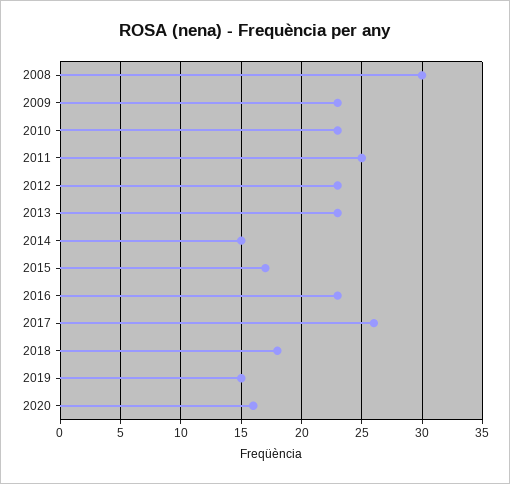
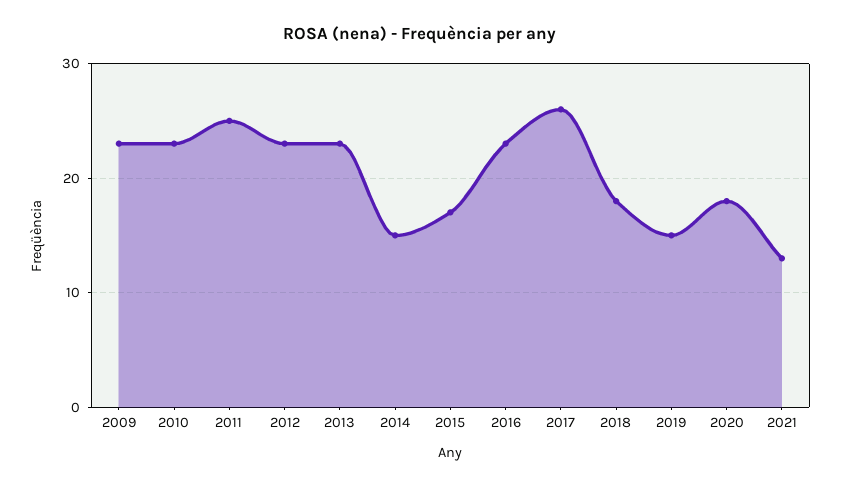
2008: 30 -> none
2020: 16 -> 18
2021: none -> 13

